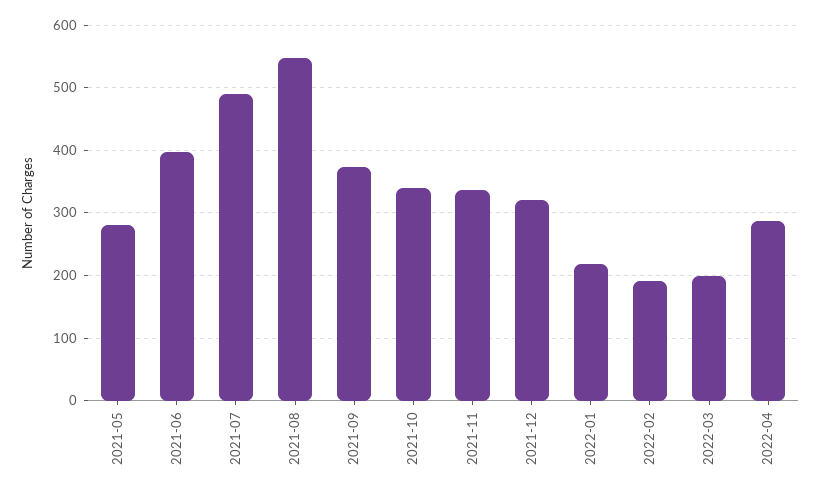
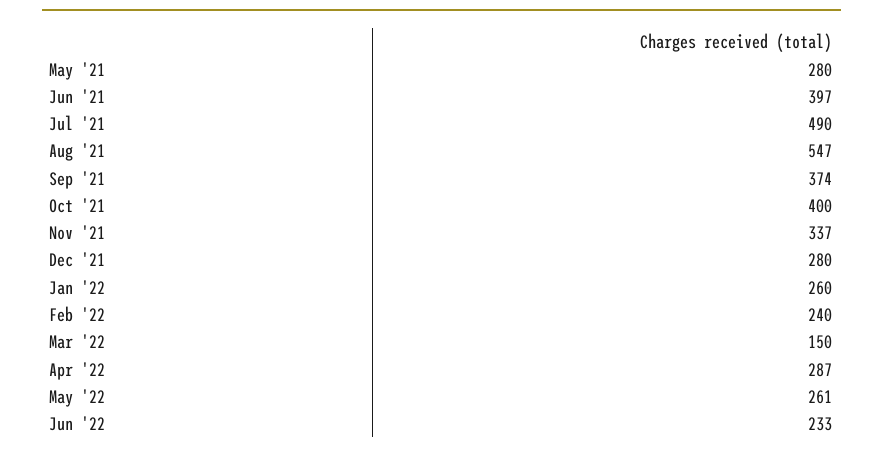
2021-10: 340 -> 400
2021-12: 320 -> 280
2022-01: 220 -> 260
2022-02: 190 -> 240
2022-03: 200 -> 150
May '22: none -> 261
Jun '22: none -> 233

